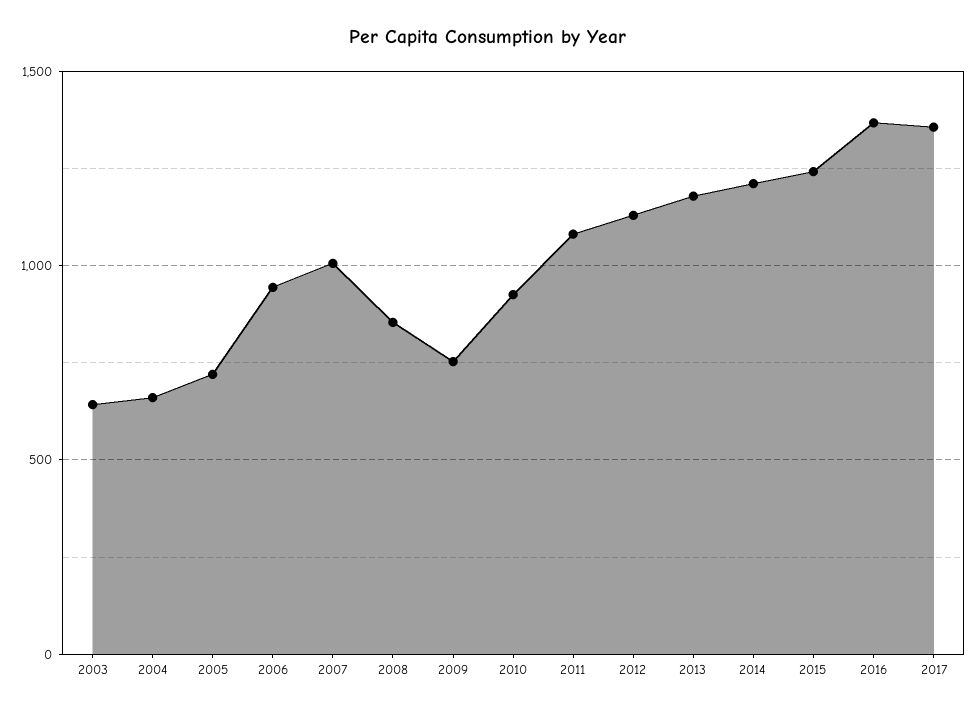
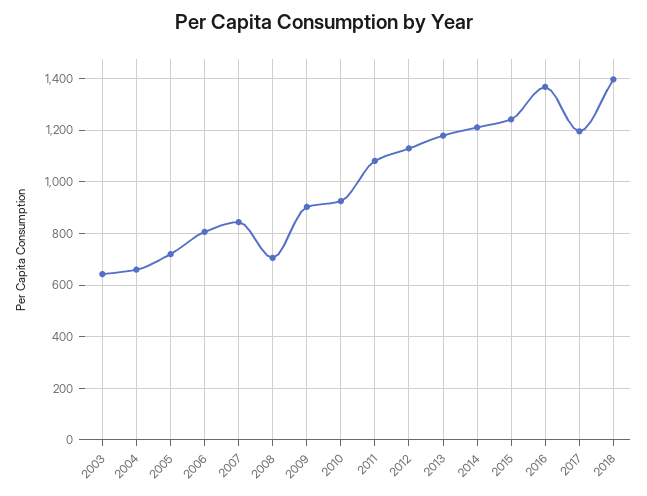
2006: 950 -> 800
2007: 1000 -> 850
2008: 850 -> 700
2009: 750 -> 900
2017: 1350 -> 1200
2018: none -> 1400

